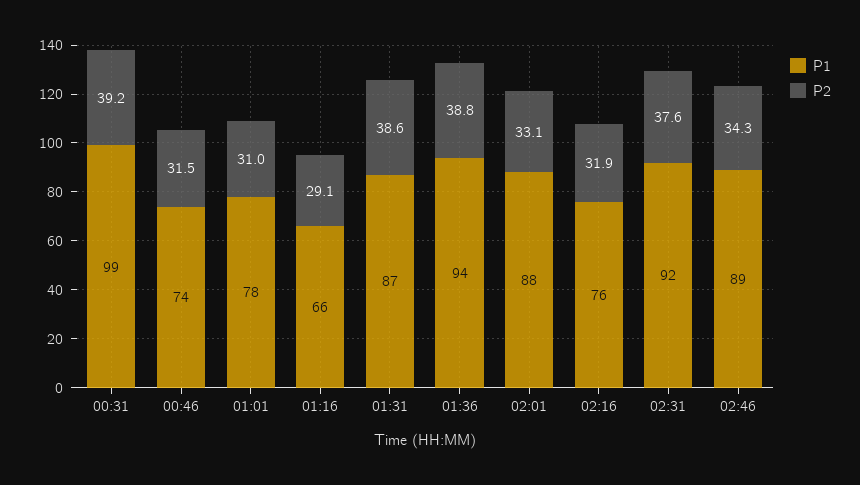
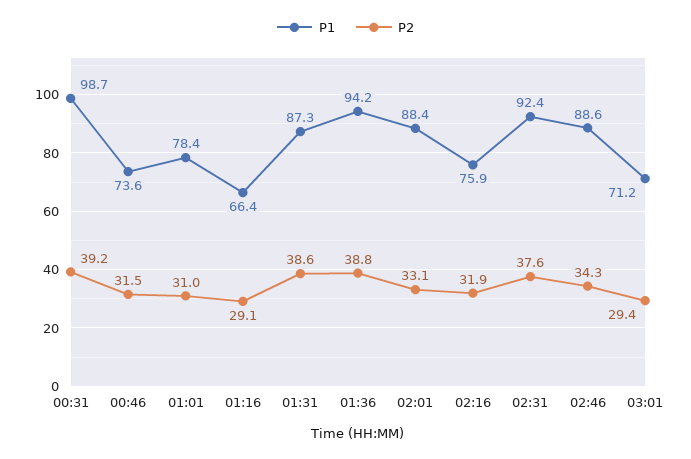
P1, 03:01: none -> 71.2
P2, 03:01: none -> 29.4

